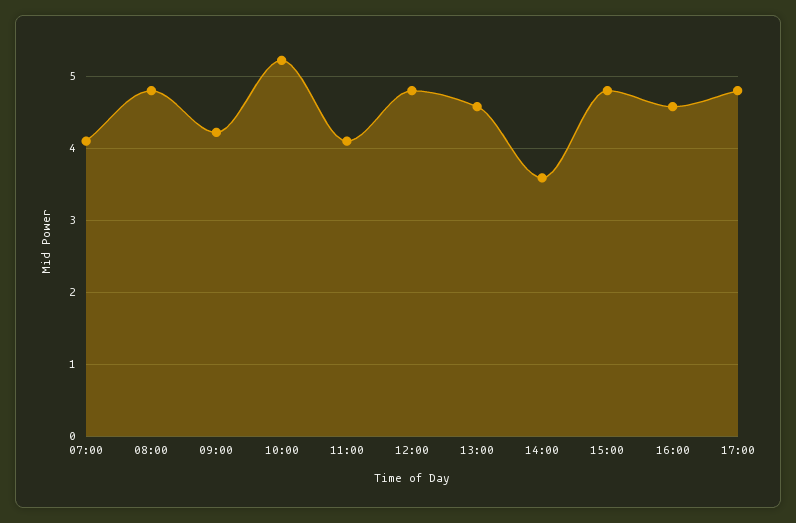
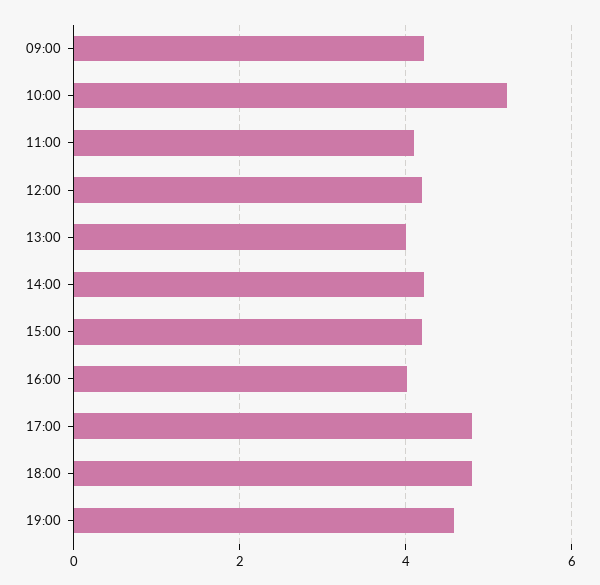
07:00: 4.1 -> none
08:00: 4.8 -> none
12:00: 4.8 -> 4.2
13:00: 4.6 -> 4
14:00: 3.6 -> 4.2
15:00: 4.8 -> 4.2
16:00: 4.6 -> 4
18:00: none -> 4.8
19:00: none -> 4.6

